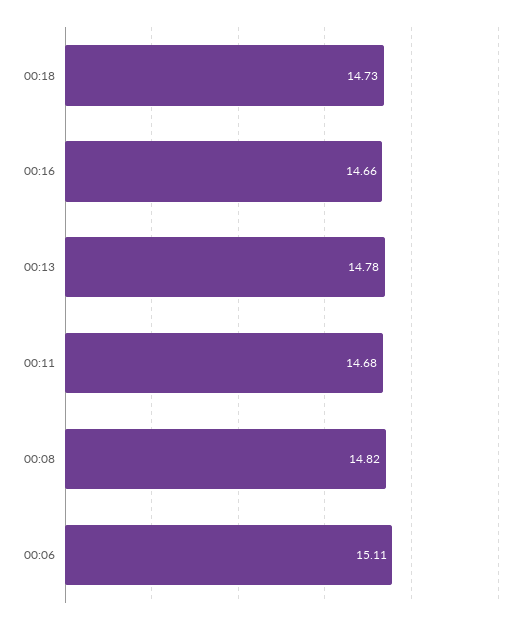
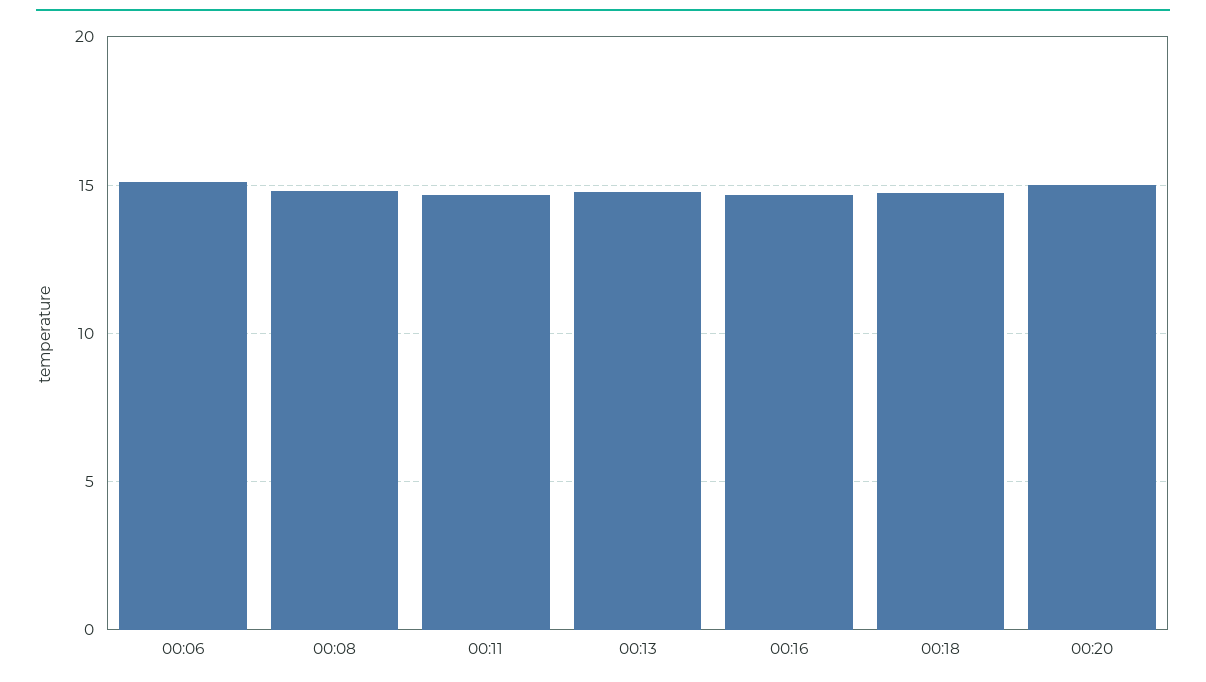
00:20: none -> 15

